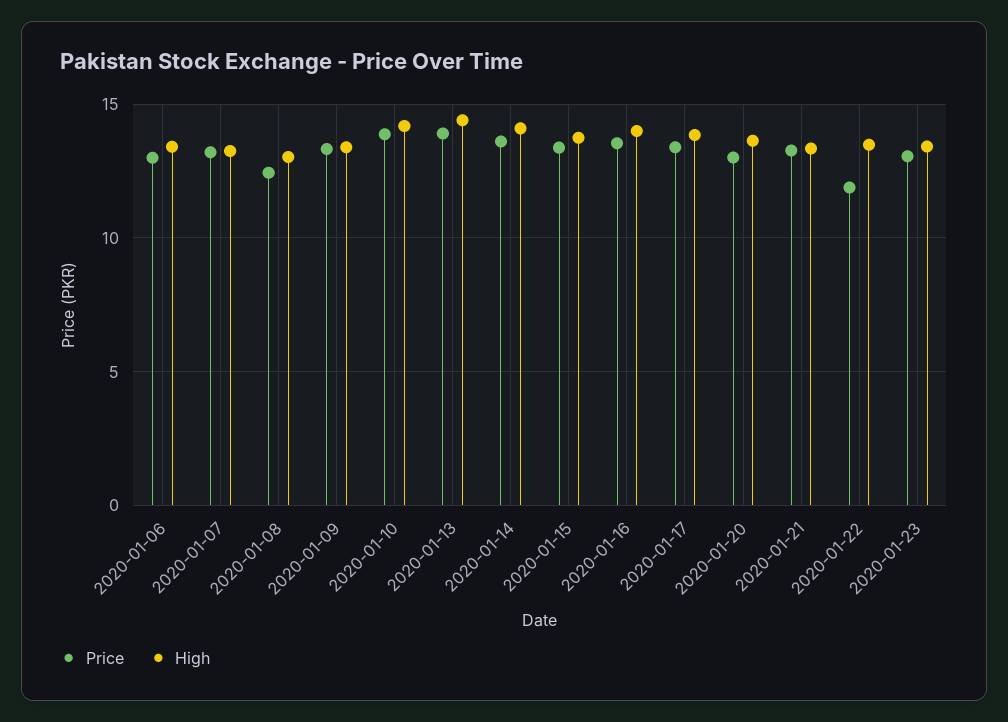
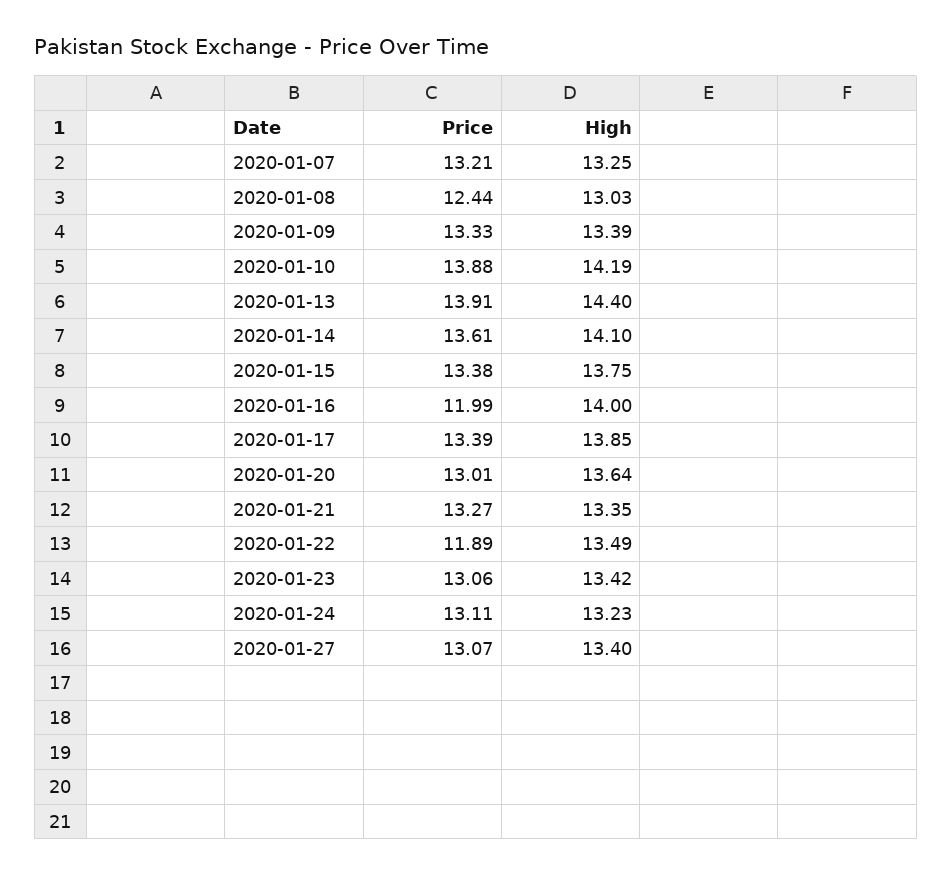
Price, 2020-01-06: 13 -> none
High, 2020-01-06: 13.5 -> none
Price, 2020-01-16: 13.5 -> 11.99
Price, 2020-01-24: none -> 13.11
High, 2020-01-24: none -> 13.23
Price, 2020-01-27: none -> 13.07
High, 2020-01-27: none -> 13.4

